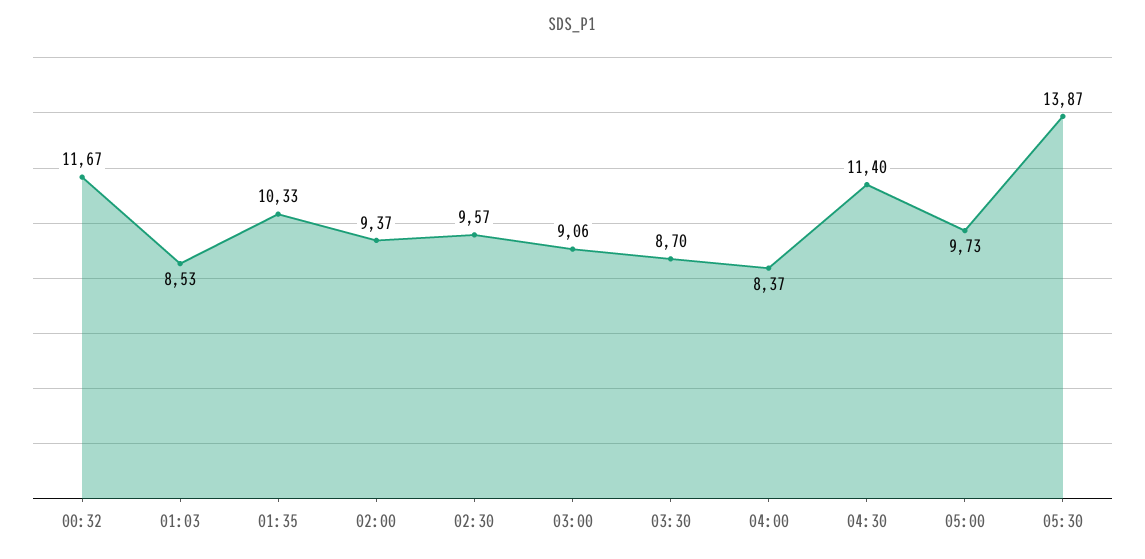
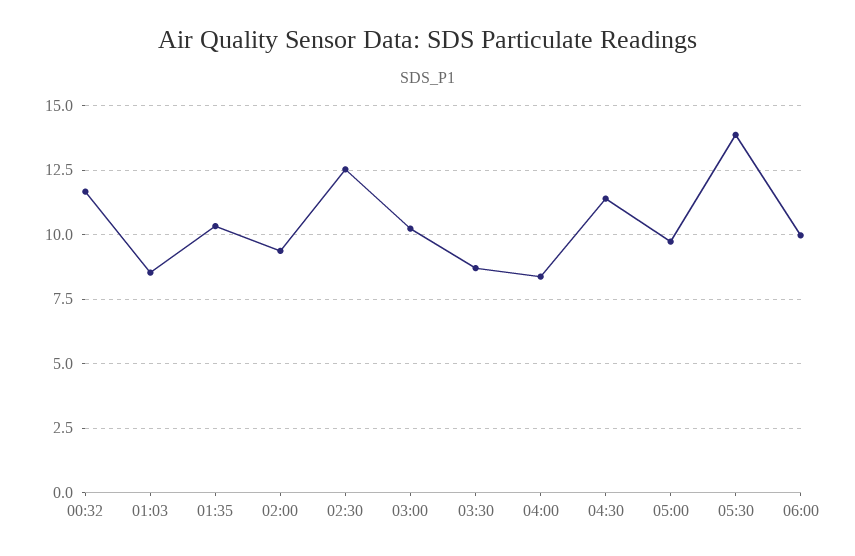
02:30: 9.57 -> 12.5
03:00: 9.06 -> 10.25
06:00: none -> 10

